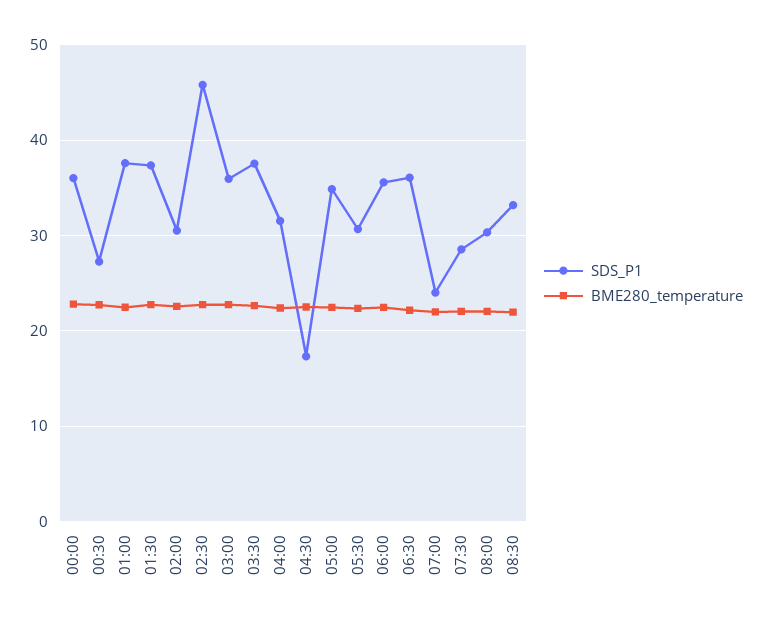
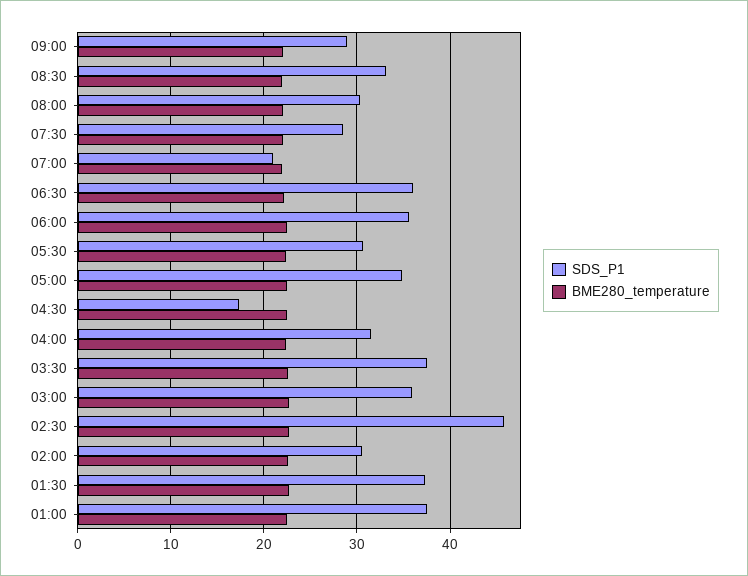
SDS_P1, 00:00: 36 -> none
BME280_temperature, 00:00: 23 -> none
SDS_P1, 00:30: 27 -> none
BME280_temperature, 00:30: 23 -> none
SDS_P1, 07:00: 24 -> 21
SDS_P1, 09:00: none -> 29
BME280_temperature, 09:00: none -> 22

